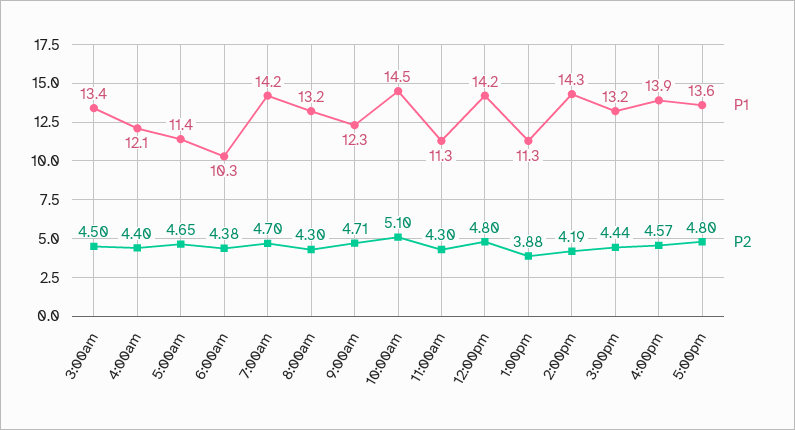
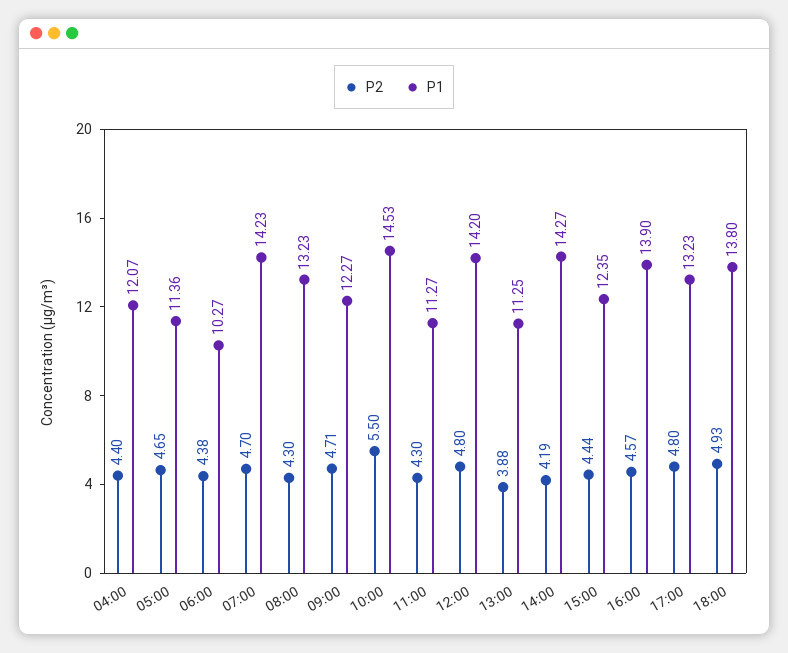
P1, 3:00am: 13.4 -> none
P2, 3:00am: 4.5 -> none
P2, 10:00am: 5.1 -> 5.5
P1, 3:00pm: 13.2 -> 12.35
P1, 5:00pm: 13.6 -> 13.23
P2, 18:00: none -> 4.93
P1, 18:00: none -> 13.8

